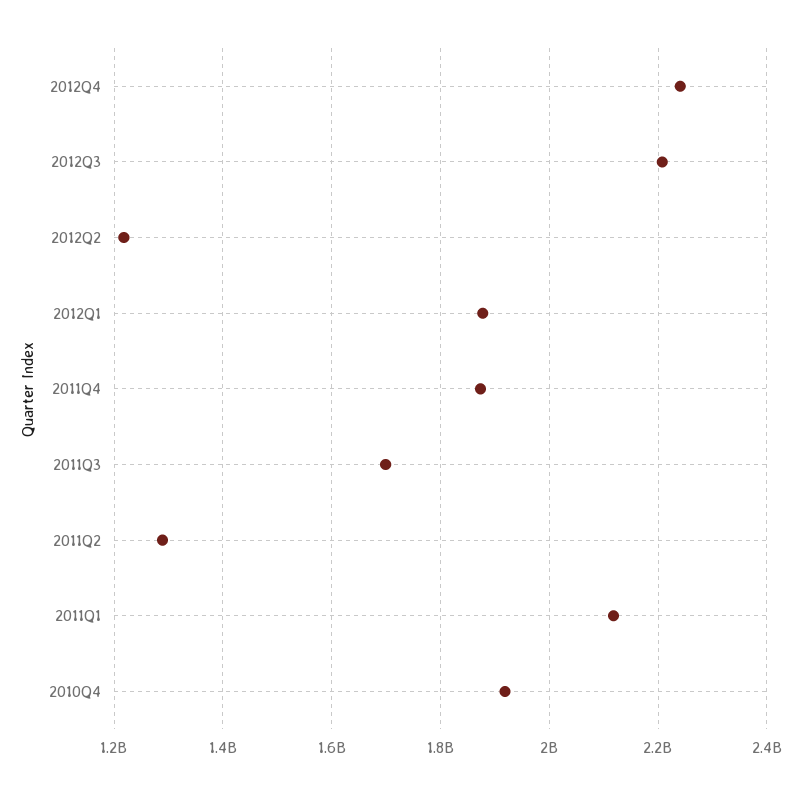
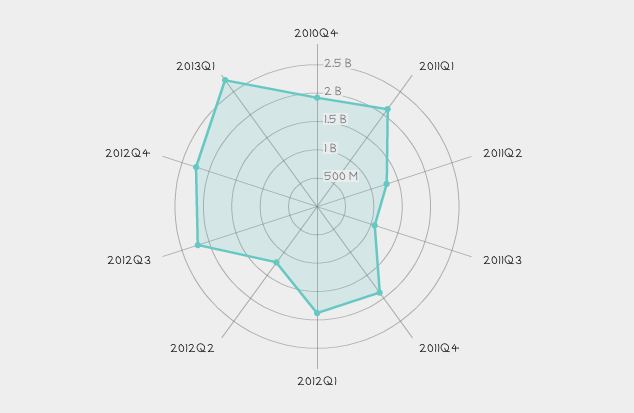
2011Q3: 1700000000 -> 1000000000
2013Q1: none -> 2750000000

